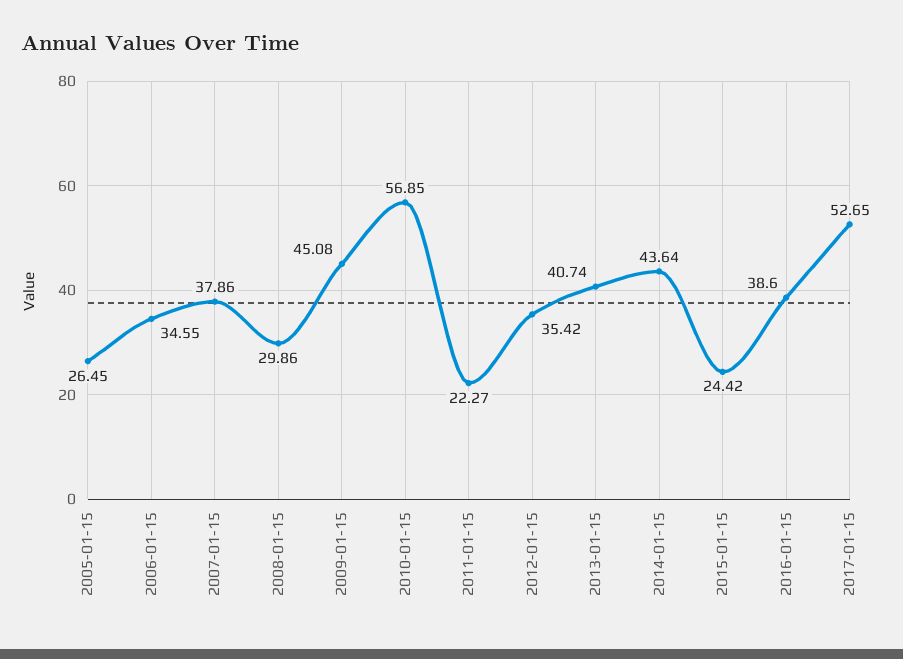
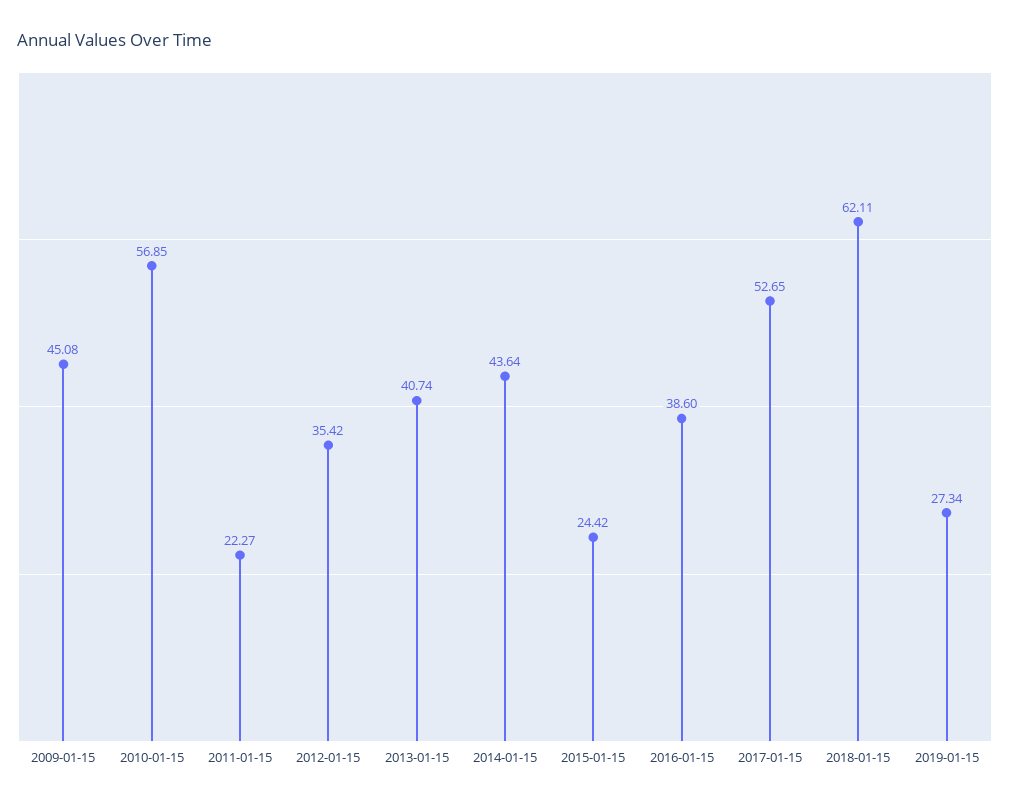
2005-01-15: 26.45 -> none
2006-01-15: 34.55 -> none
2007-01-15: 37.86 -> none
2008-01-15: 29.86 -> none
2018-01-15: none -> 62.11
2019-01-15: none -> 27.34

